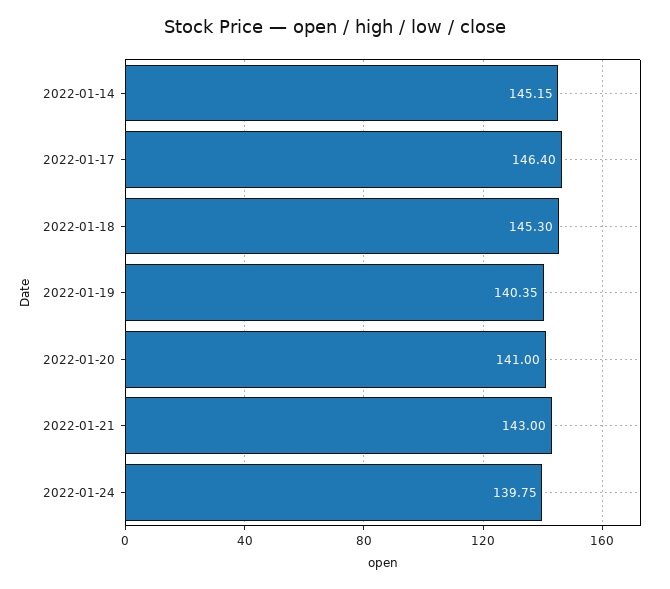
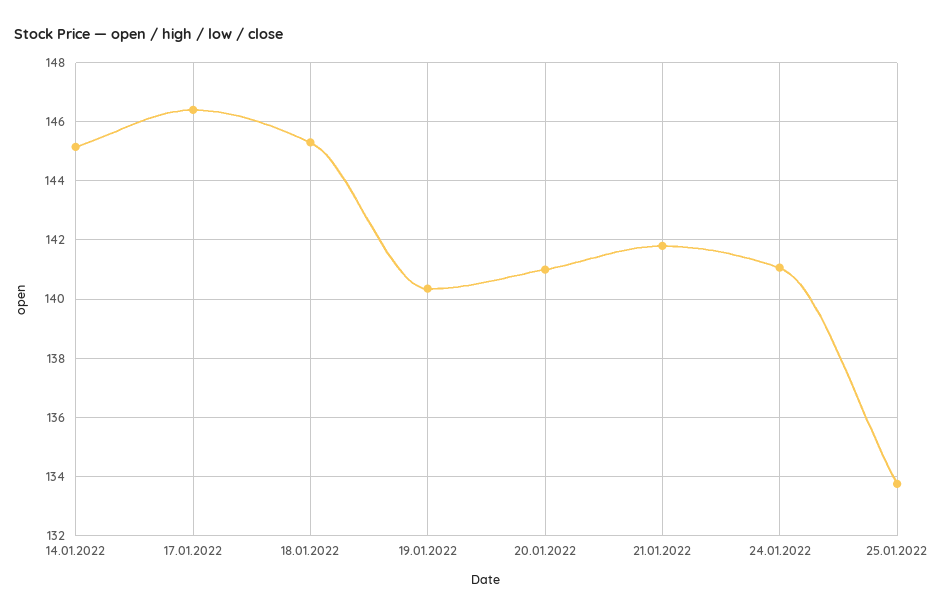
2022-01-21: 143 -> 141.75
2022-01-24: 139.75 -> 141
25.01.2022: none -> 133.75

